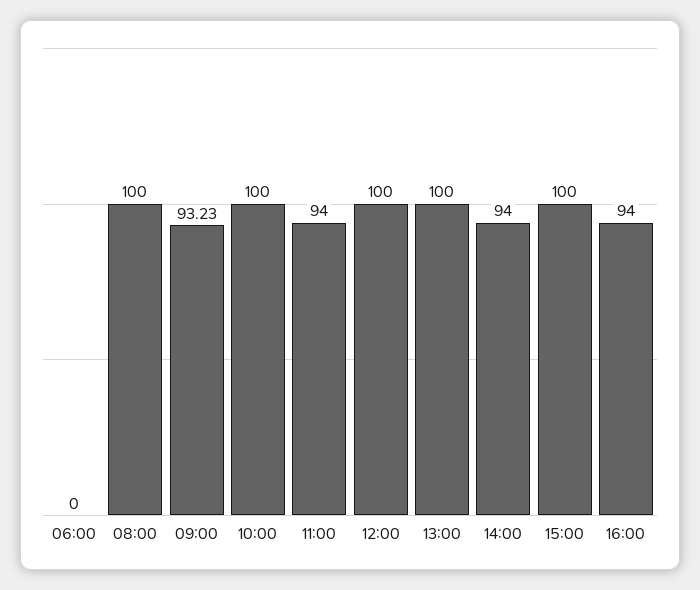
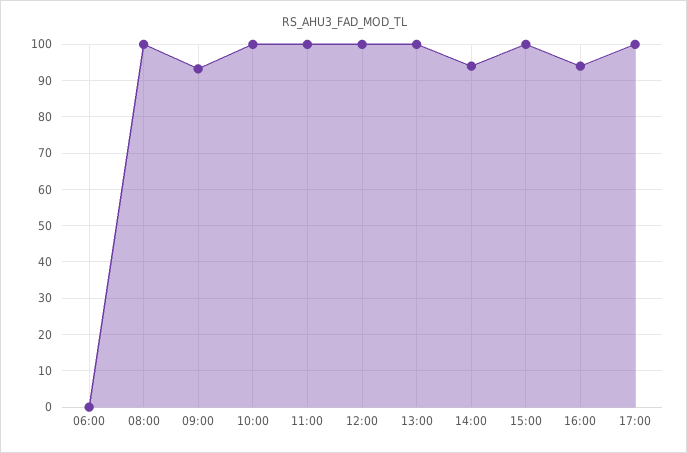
11:00: 94 -> 100
17:00: none -> 100

